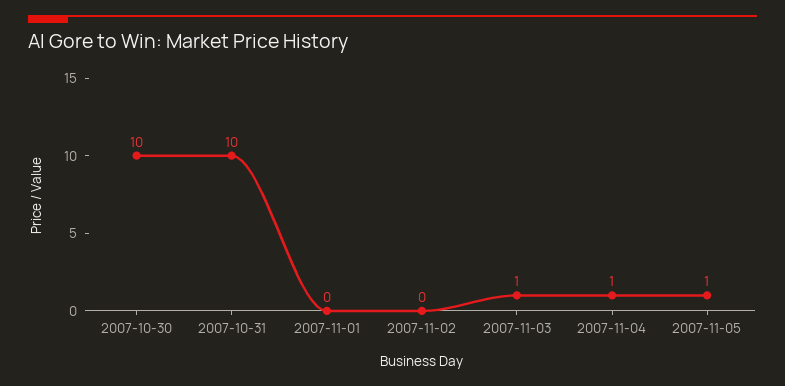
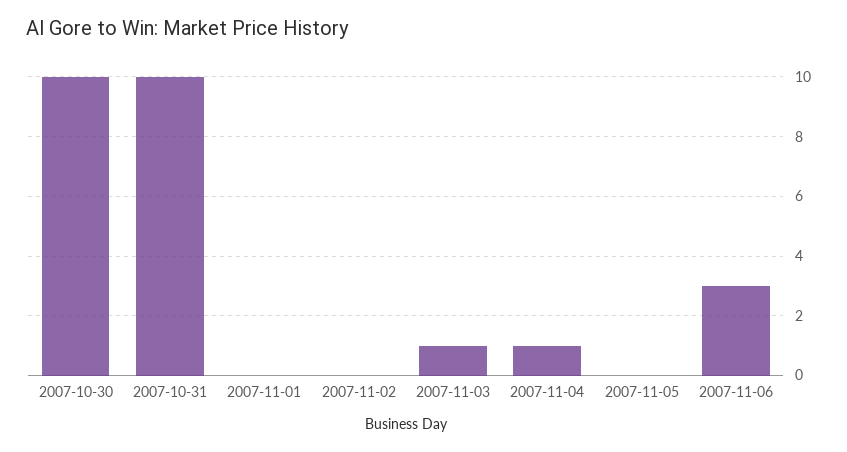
2007-11-05: 1 -> 0
2007-11-06: none -> 3

